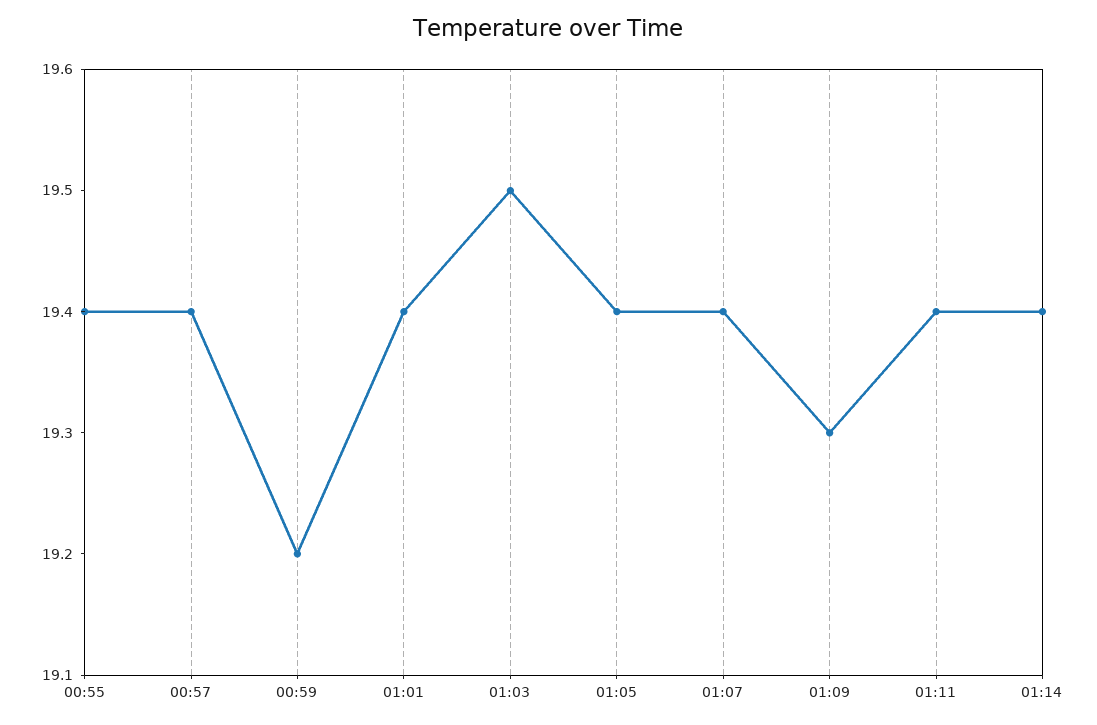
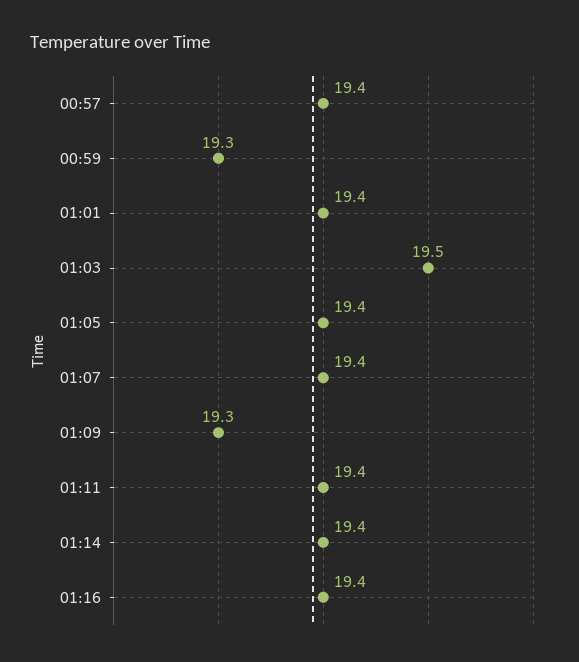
00:55: 19.4 -> none
00:59: 19.2 -> 19.3
01:16: none -> 19.4

